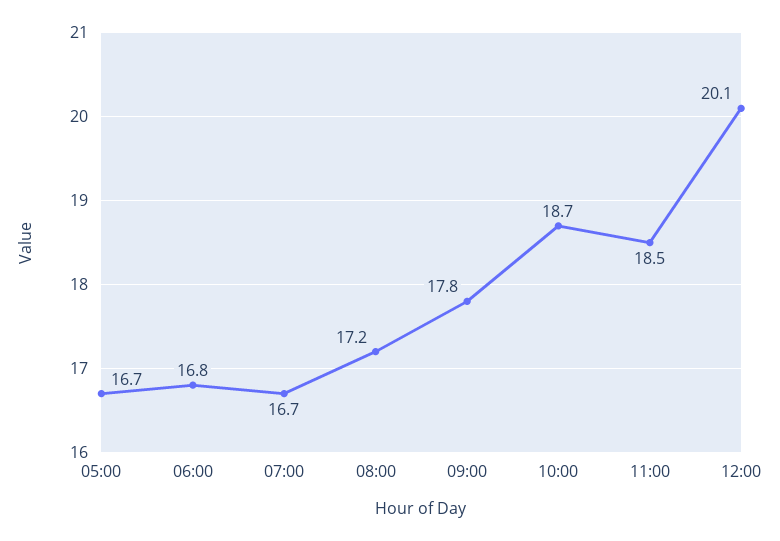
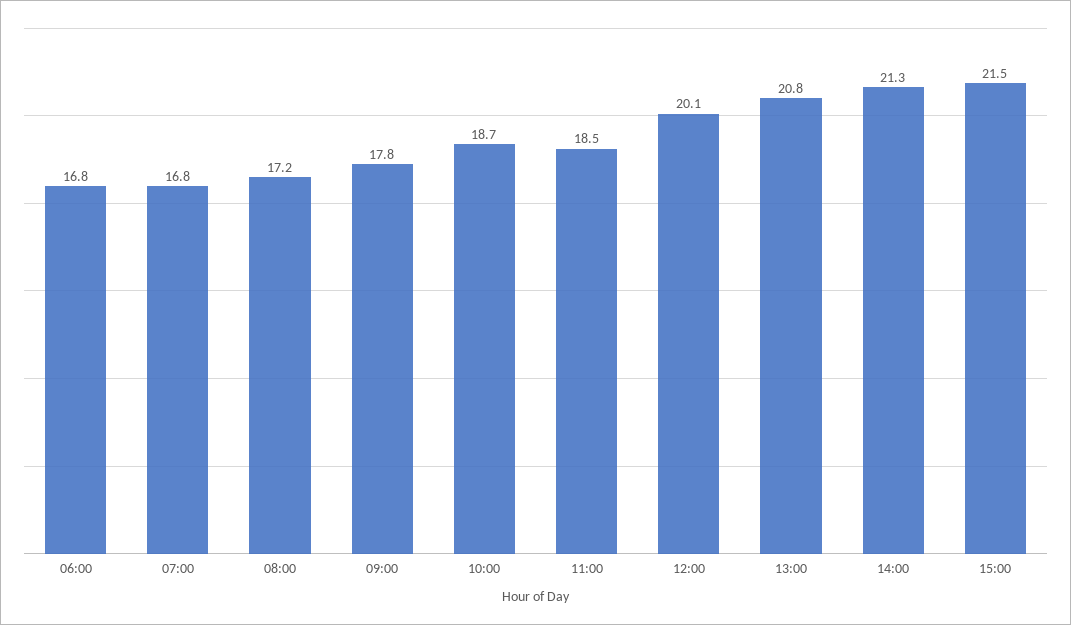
05:00: 16.7 -> none
07:00: 16.7 -> 16.8
13:00: none -> 20.8
14:00: none -> 21.3
15:00: none -> 21.5

